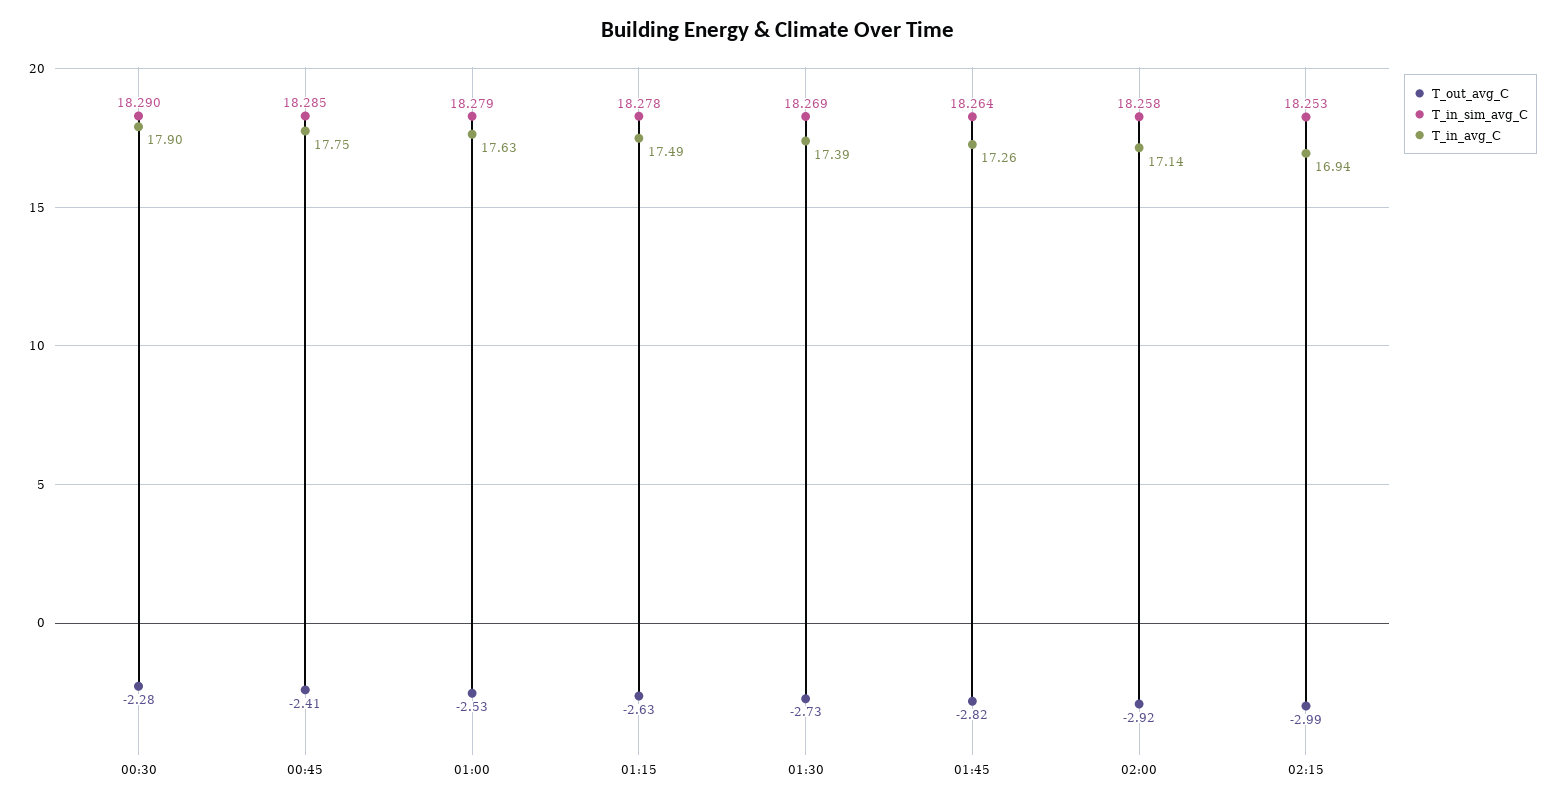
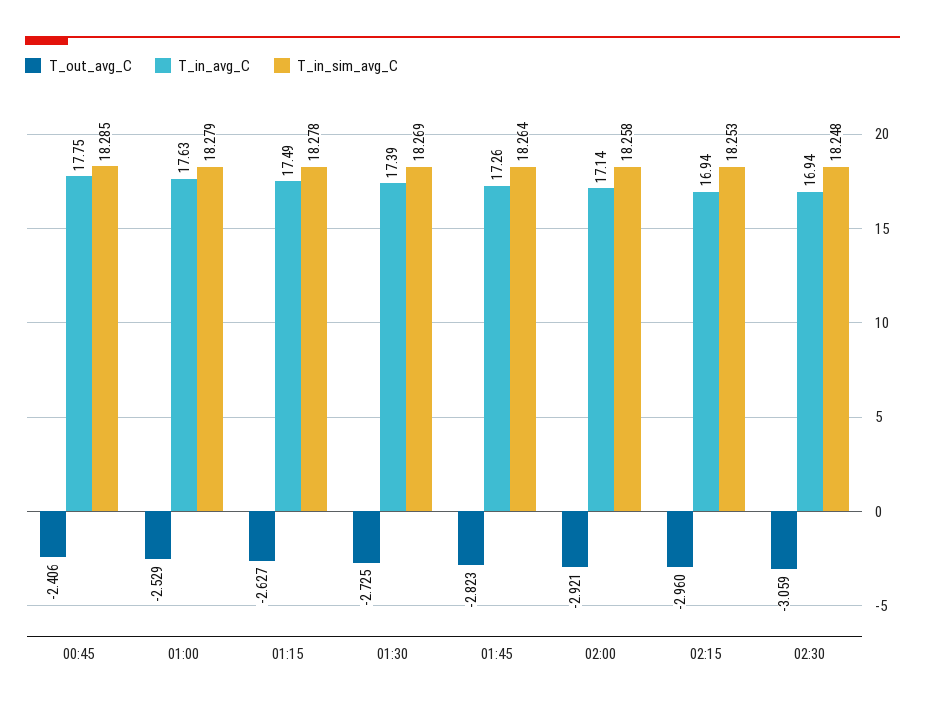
T_out_avg_C, 00:30: -2.28 -> none
T_in_sim_avg_C, 00:30: 18.29 -> none
T_in_avg_C, 00:30: 17.9 -> none
T_out_avg_C, 02:15: -2.99 -> -2.96
T_out_avg_C, 02:30: none -> -3.059
T_in_avg_C, 02:30: none -> 16.94
T_in_sim_avg_C, 02:30: none -> 18.248

